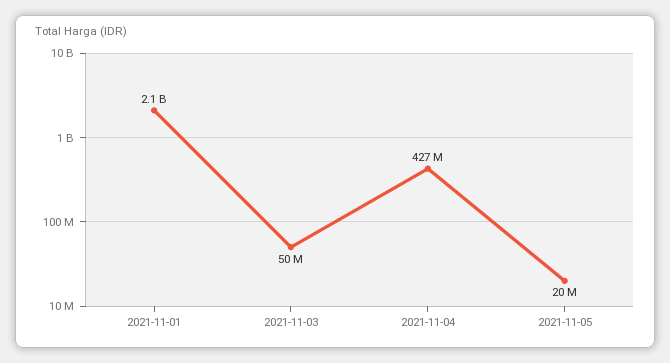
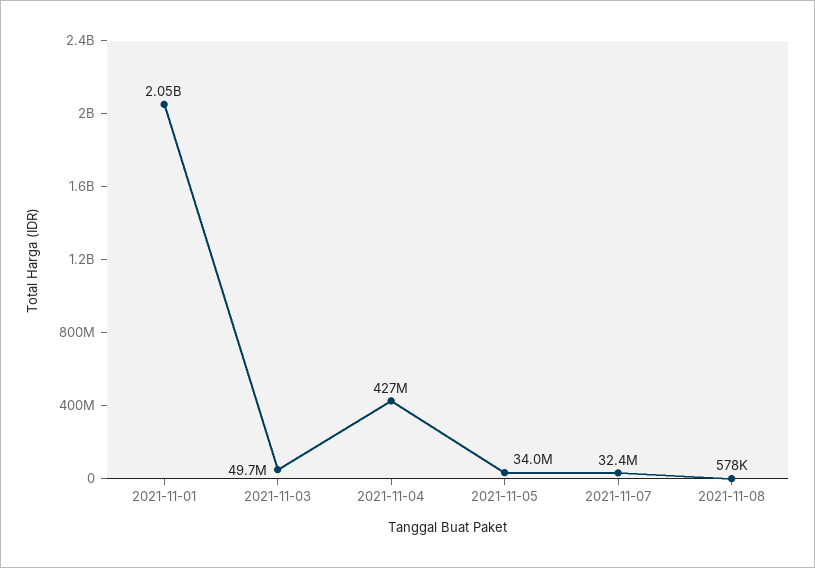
2021-11-05: 20000000 -> 34000000
2021-11-07: none -> 32400000
2021-11-08: none -> 578000

